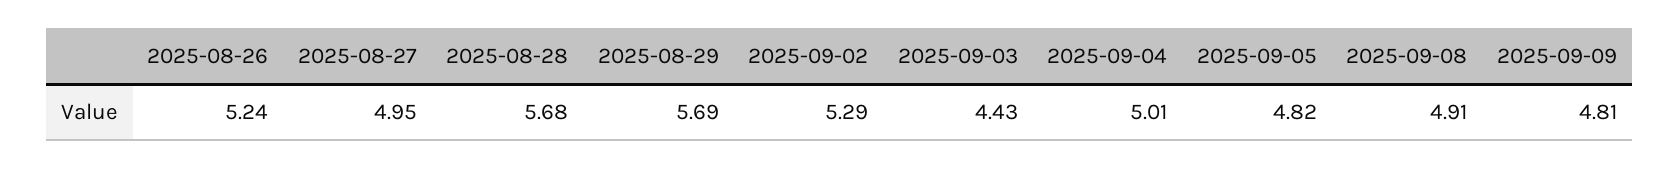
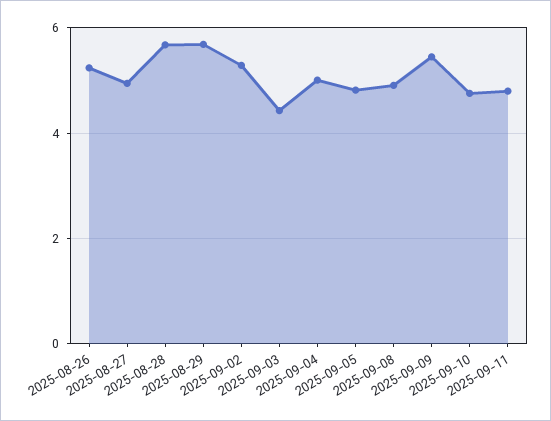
2025-09-09: 4.81 -> 5.4
2025-09-10: none -> 4.8
2025-09-11: none -> 4.8

